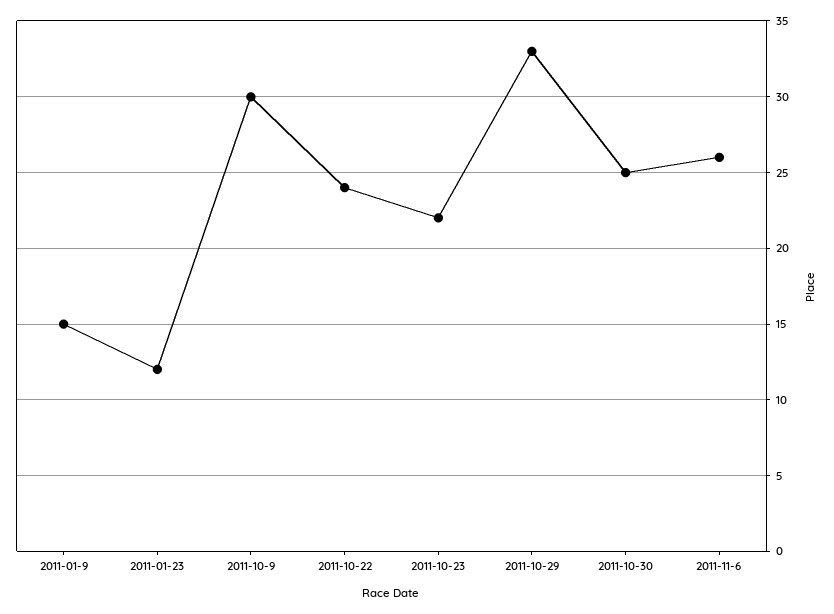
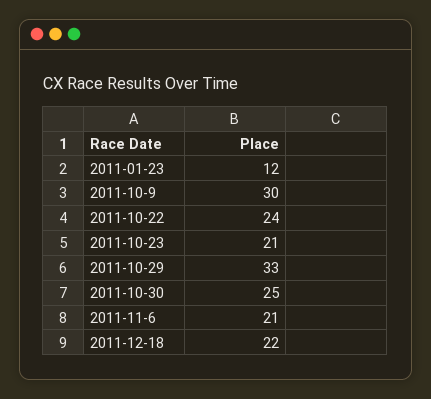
2011-01-9: 15 -> none
2011-10-23: 22 -> 21
2011-11-6: 26 -> 21
2011-12-18: none -> 22

